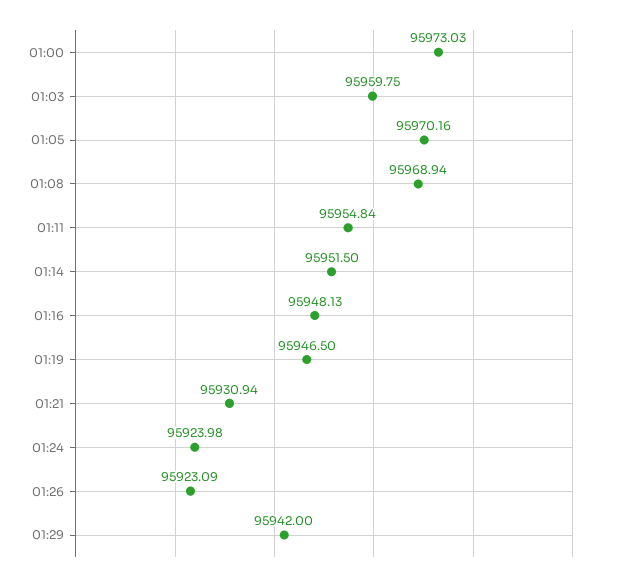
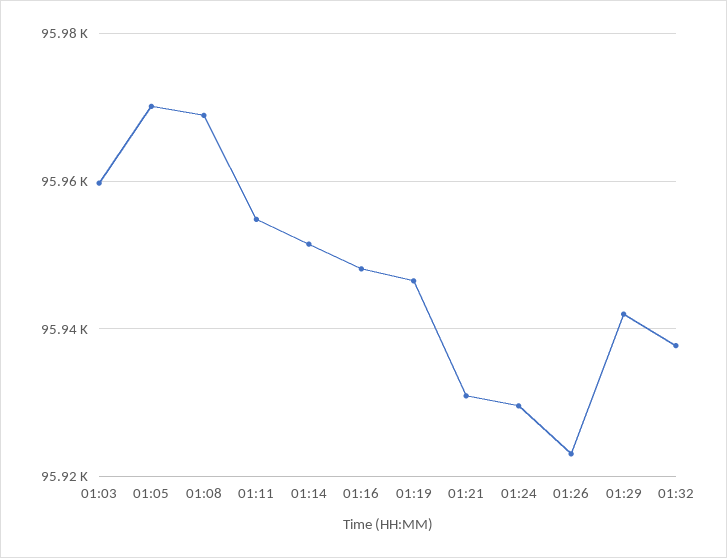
01:00: 95973.03 -> none
01:24: 95923.98 -> 95930
01:32: none -> 95938

